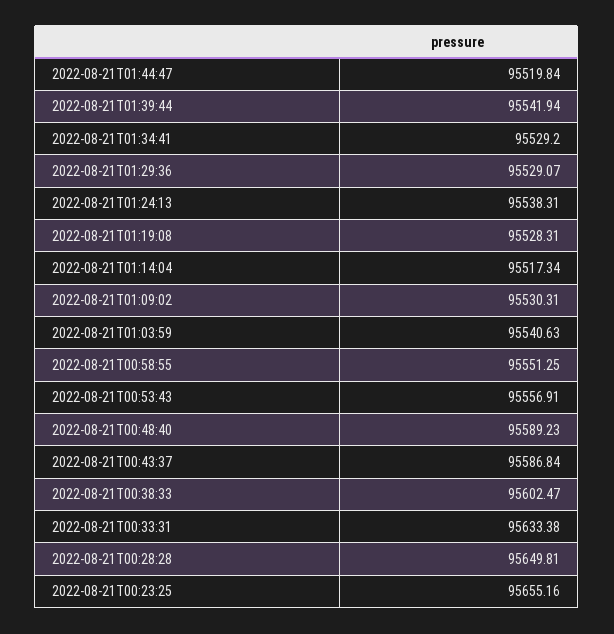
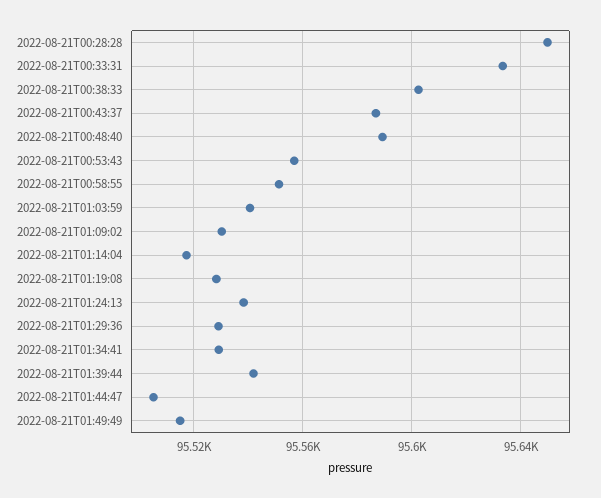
2022-08-21T01:44:47: 95519.84 -> 95505
2022-08-21T00:23:25: 95655.16 -> none
2022-08-21T01:49:49: none -> 95515

